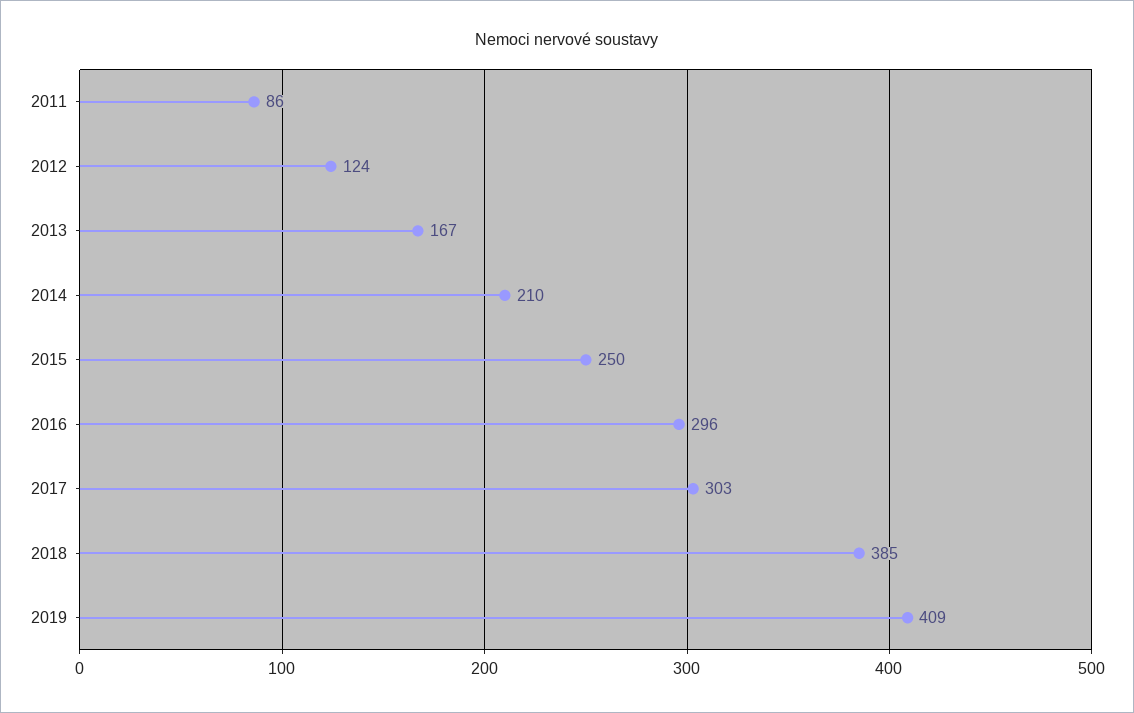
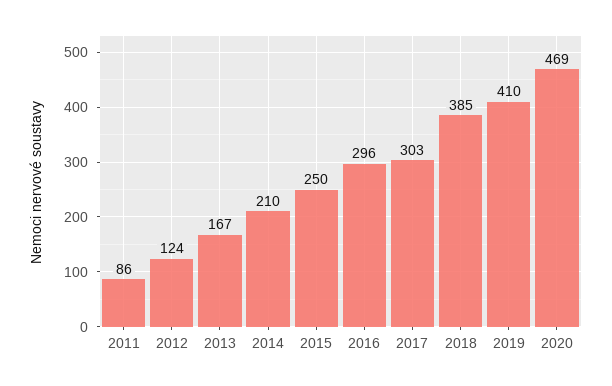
2019: 409 -> 410
2020: none -> 469

